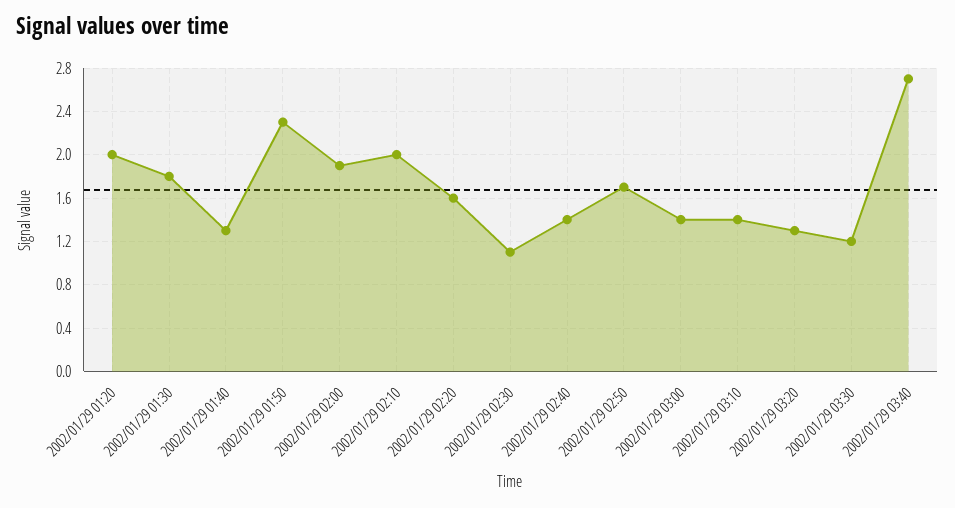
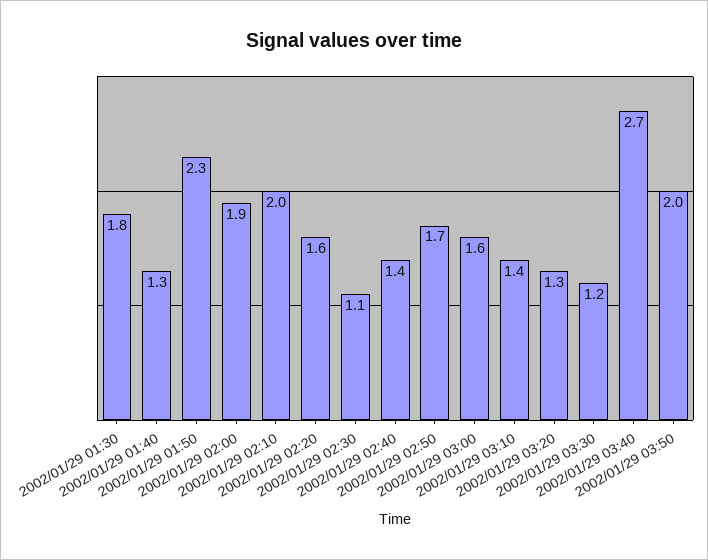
2002/01/29 01:20: 2 -> none
2002/01/29 03:00: 1.4 -> 1.6
2002/01/29 03:50: none -> 2

